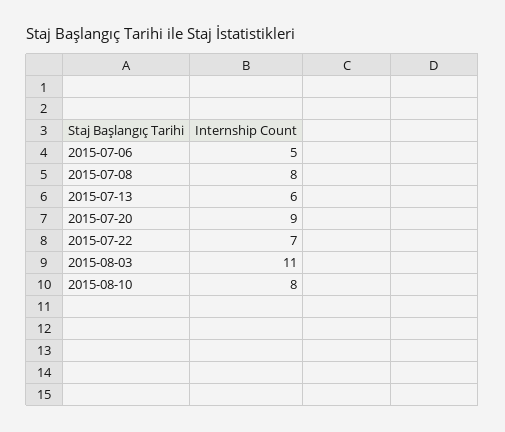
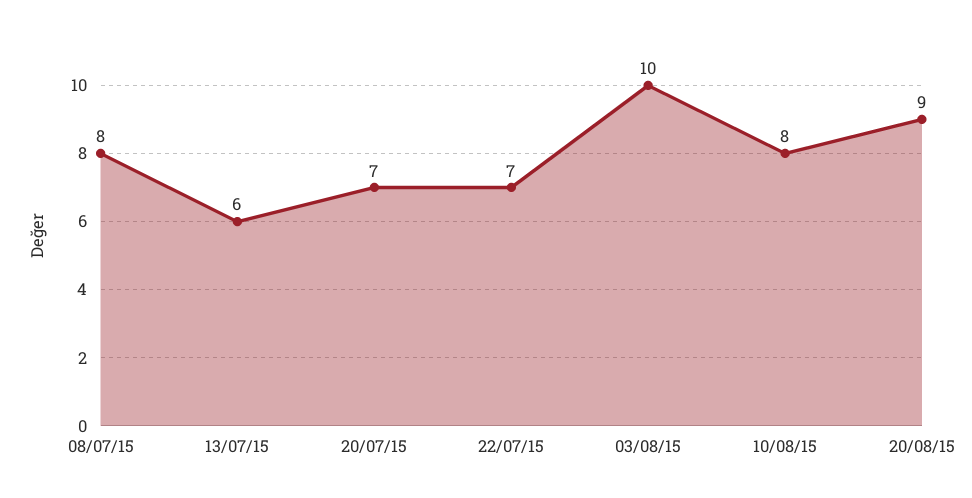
2015-07-06: 5 -> none
2015-07-20: 9 -> 7
2015-08-03: 11 -> 10
20/08/15: none -> 9

